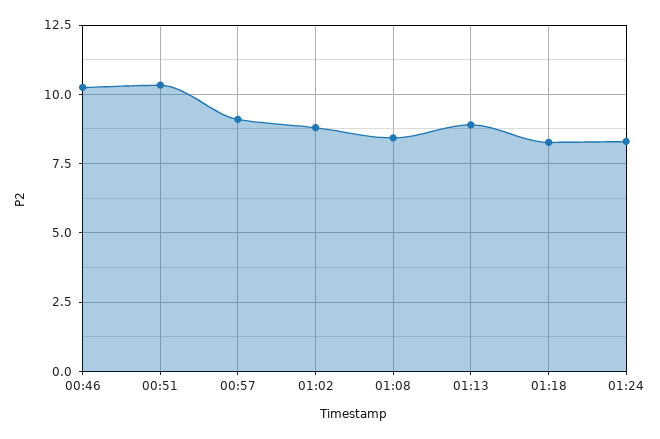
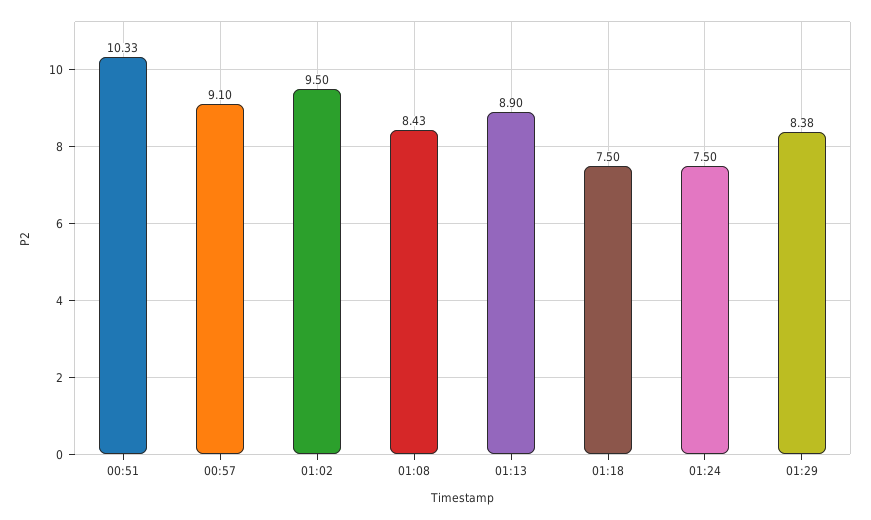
00:46: 10.25 -> none
01:02: 8.75 -> 9.5
01:18: 8.25 -> 7.5
01:24: 8.25 -> 7.5
01:29: none -> 8.38

